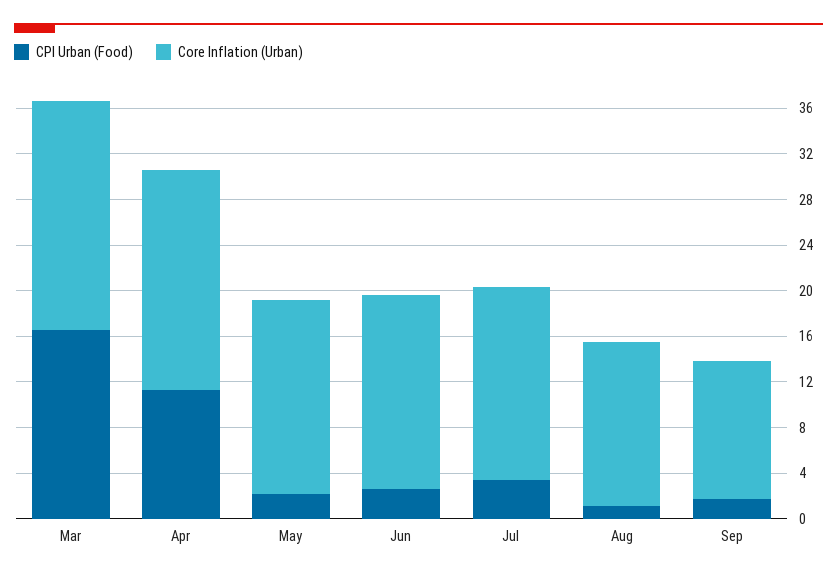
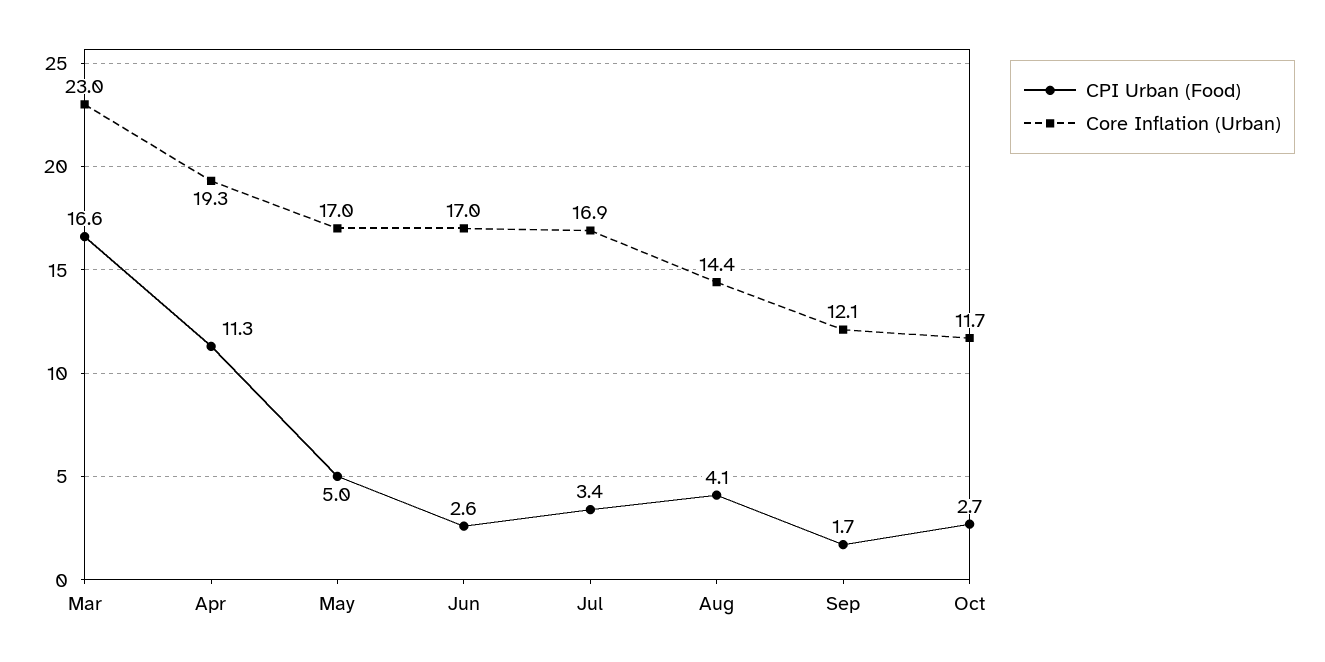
Core Inflation (Urban), Mar: 20 -> 23
CPI Urban (Food), May: 2 -> 5
CPI Urban (Food), Aug: 1 -> 4.1
CPI Urban (Food), Oct: none -> 2.7
Core Inflation (Urban), Oct: none -> 11.7

